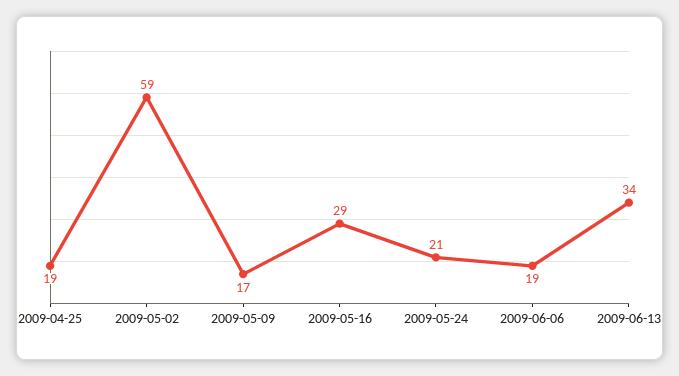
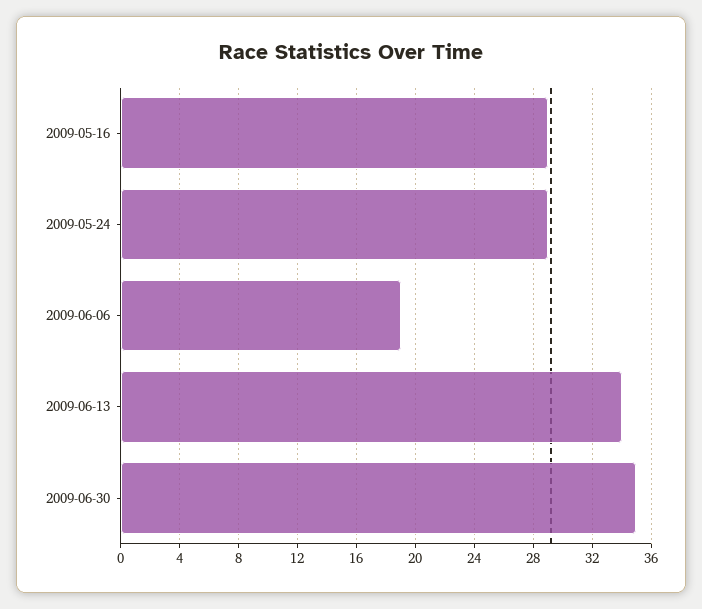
2009-04-25: 19 -> none
2009-05-02: 59 -> none
2009-05-09: 17 -> none
2009-05-24: 21 -> 29
2009-06-30: none -> 35

